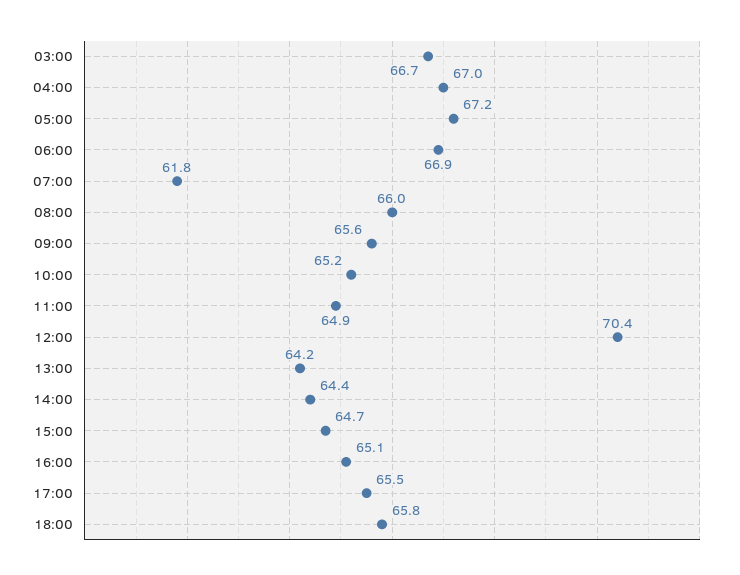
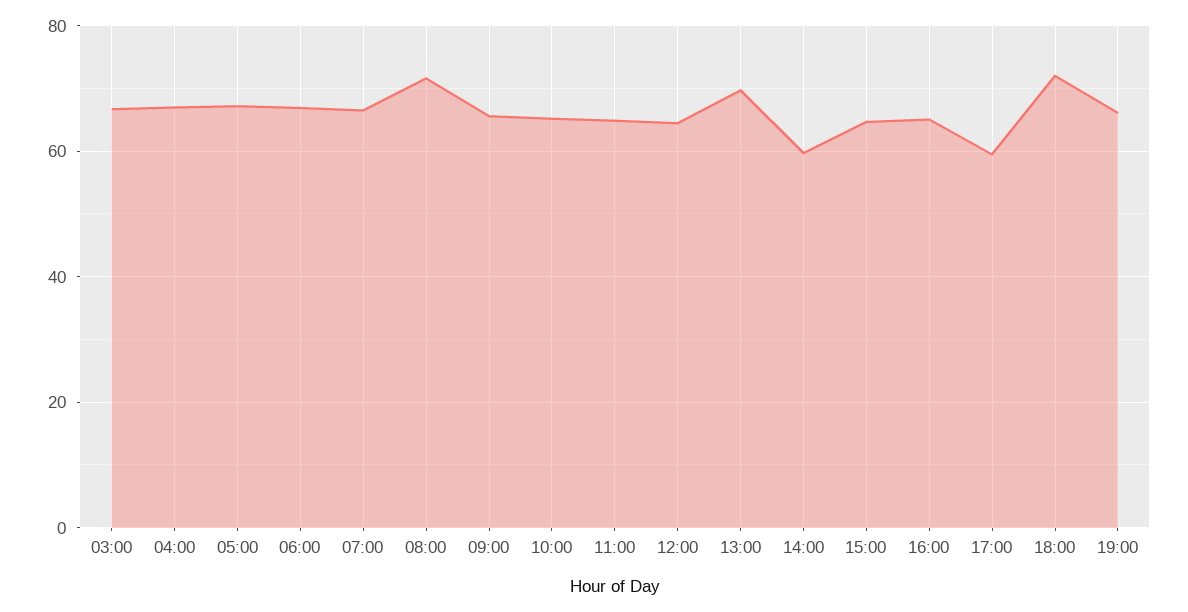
07:00: 61.8 -> 66
08:00: 66 -> 72
12:00: 70.4 -> 64
13:00: 64.2 -> 70
14:00: 64.4 -> 60
17:00: 65.5 -> 60
18:00: 65.8 -> 72
19:00: none -> 66

